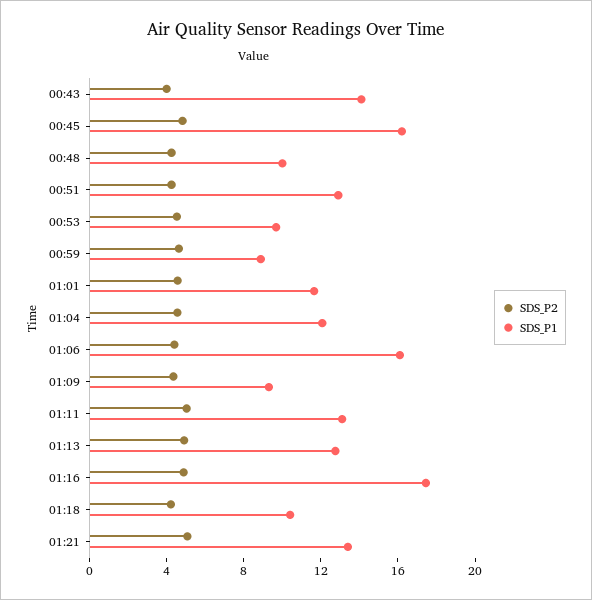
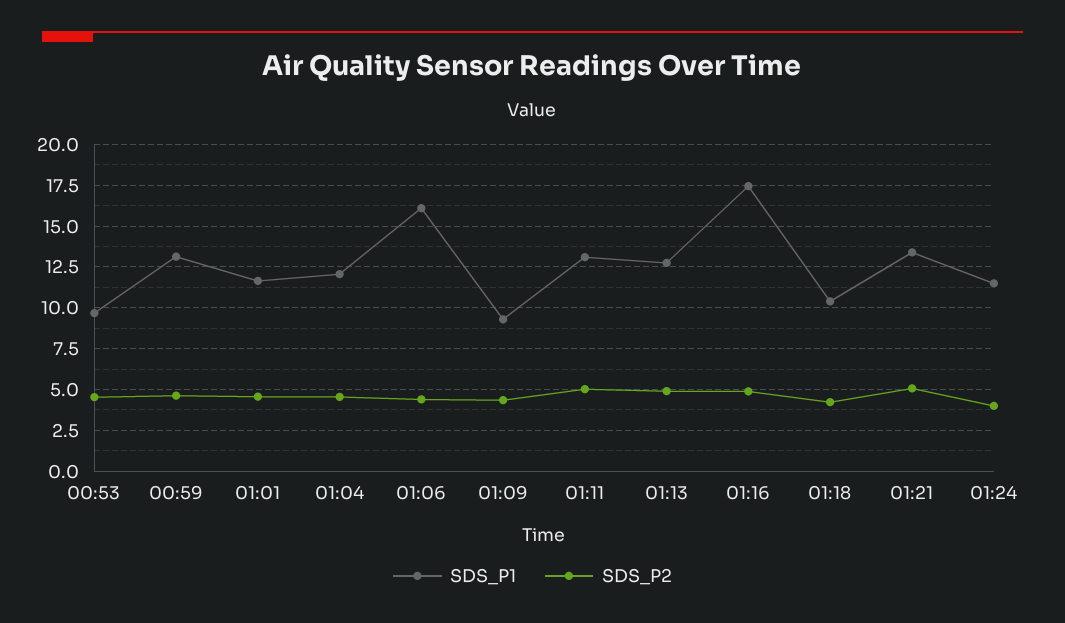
SDS_P2, 00:43: 4 -> none
SDS_P1, 00:43: 14 -> none
SDS_P2, 00:45: 5 -> none
SDS_P1, 00:45: 16 -> none
SDS_P2, 00:48: 4 -> none
SDS_P1, 00:48: 10 -> none
SDS_P2, 00:51: 4 -> none
SDS_P1, 00:51: 13 -> none
SDS_P1, 00:59: 9 -> 13
SDS_P1, 01:24: none -> 11.5
SDS_P2, 01:24: none -> 4

